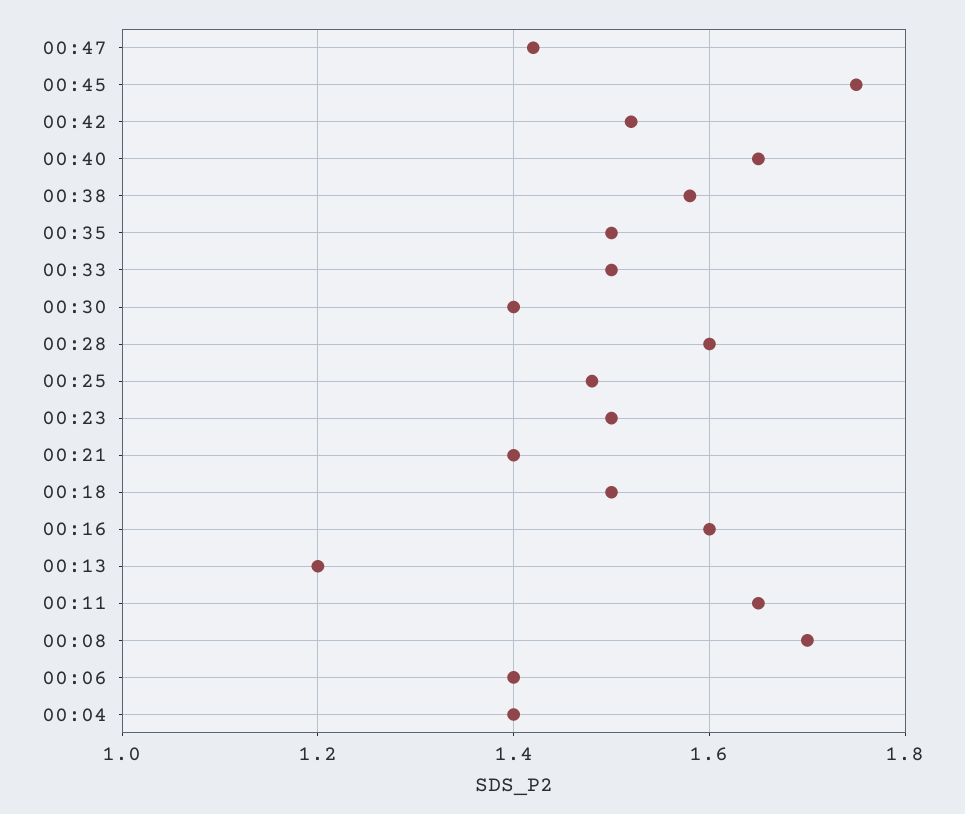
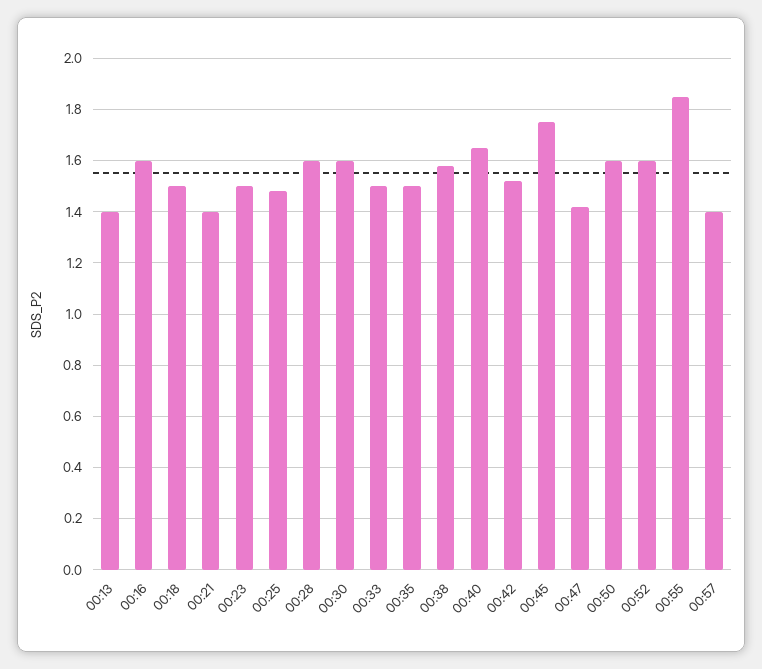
00:30: 1.4 -> 1.6
00:13: 1.2 -> 1.4
00:11: 1.65 -> none
00:08: 1.7 -> none
00:06: 1.4 -> none
00:04: 1.4 -> none
00:50: none -> 1.6
00:52: none -> 1.6
00:55: none -> 1.85
00:57: none -> 1.4

